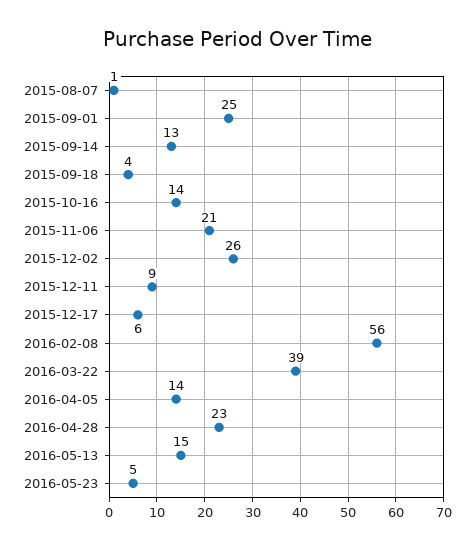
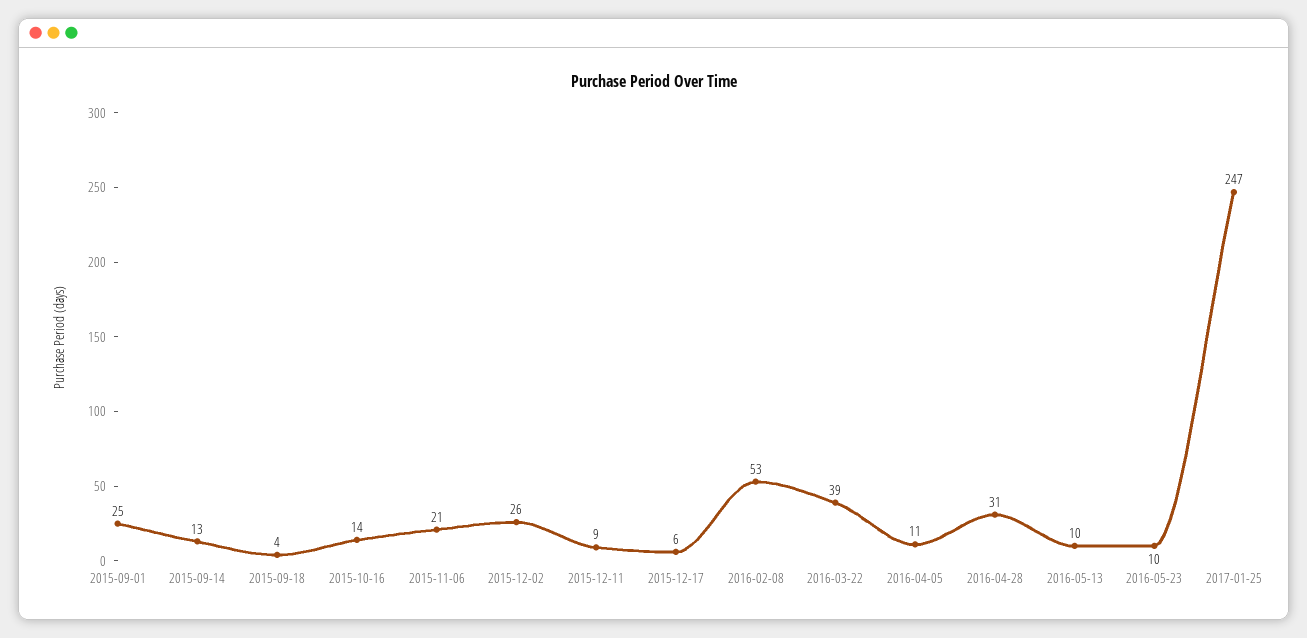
2015-08-07: 1 -> none
2016-02-08: 56 -> 53
2016-04-05: 14 -> 11
2016-04-28: 23 -> 31
2016-05-13: 15 -> 10
2016-05-23: 5 -> 10
2017-01-25: none -> 247

